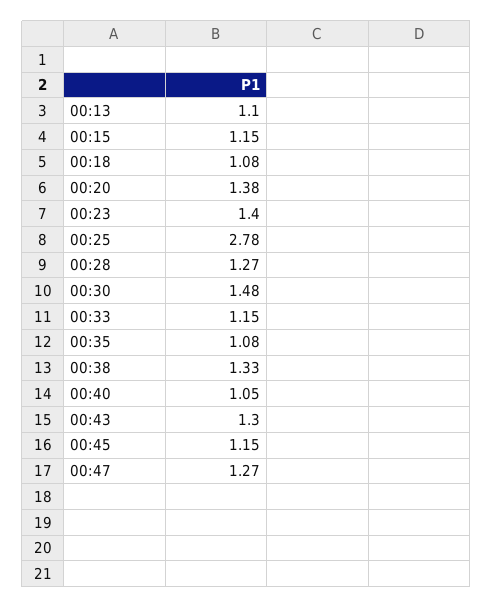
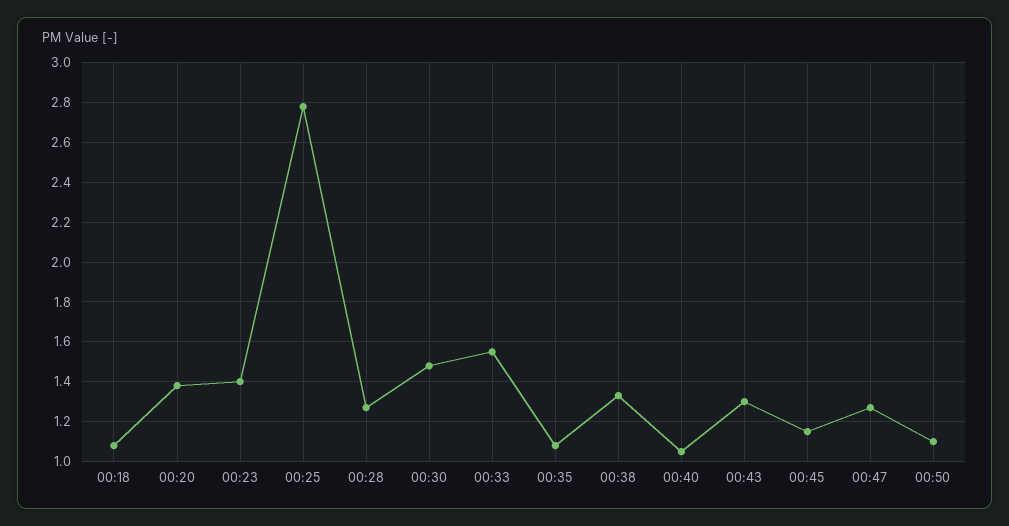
00:13: 1.1 -> none
00:15: 1.15 -> none
00:33: 1.15 -> 1.55
00:50: none -> 1.1

